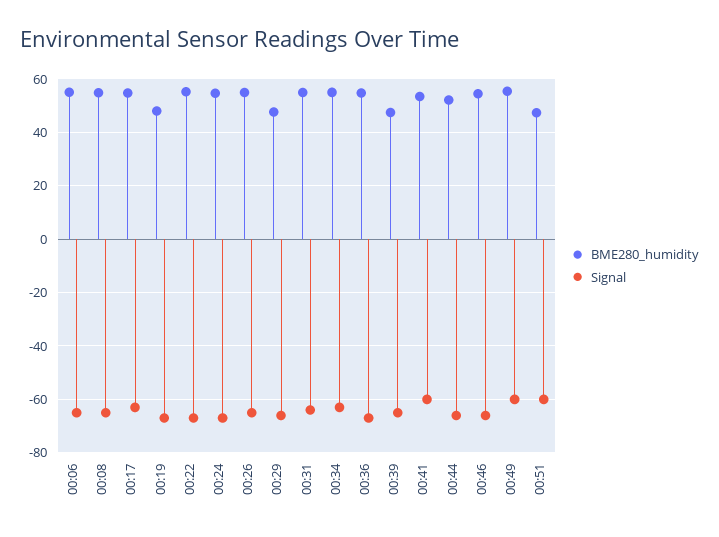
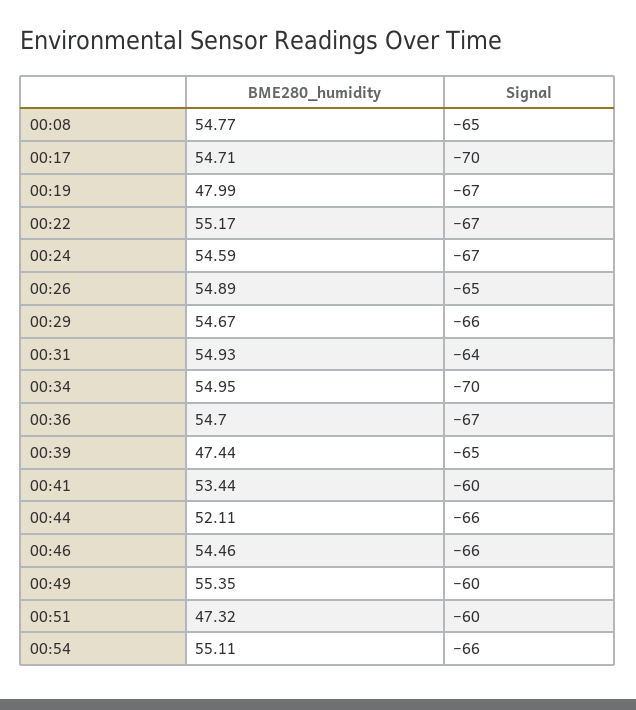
BME280_humidity, 00:06: 55 -> none
Signal, 00:06: -65 -> none
Signal, 00:17: -62.5 -> -70
BME280_humidity, 00:29: 47.5 -> 54.67
Signal, 00:34: -62.5 -> -70
BME280_humidity, 00:54: none -> 55.11
Signal, 00:54: none -> -66

